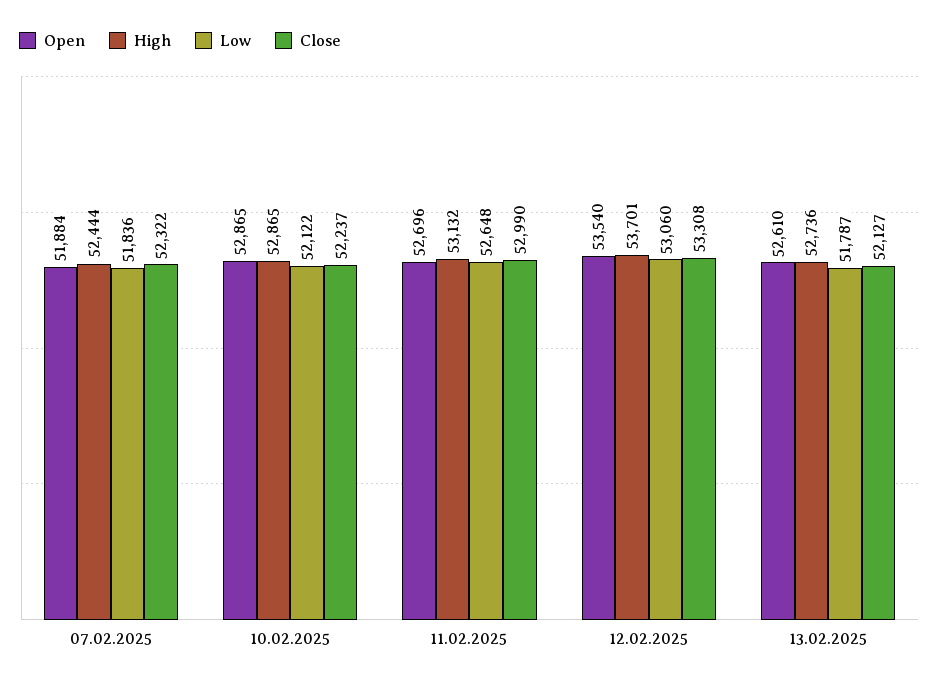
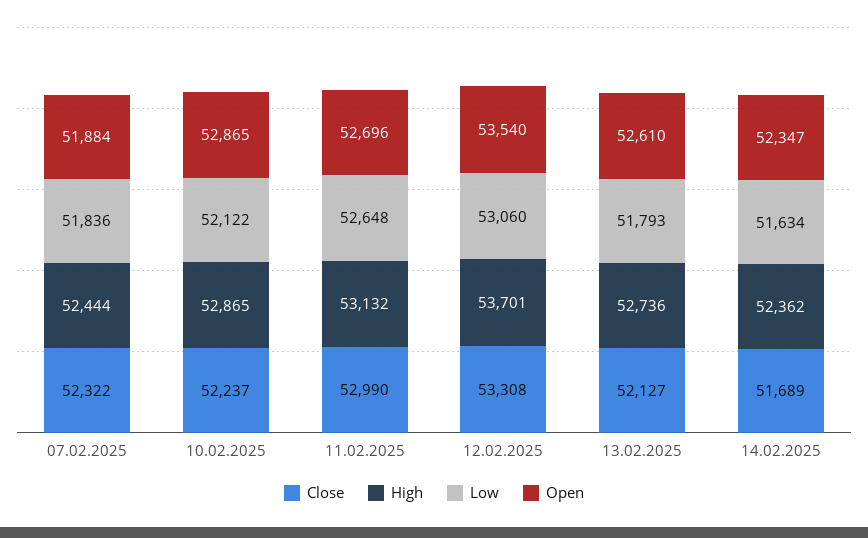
Low, 13.02.2025: 51787 -> 51793
Close, 14.02.2025: none -> 51689
High, 14.02.2025: none -> 52362
Low, 14.02.2025: none -> 51634
Open, 14.02.2025: none -> 52347

